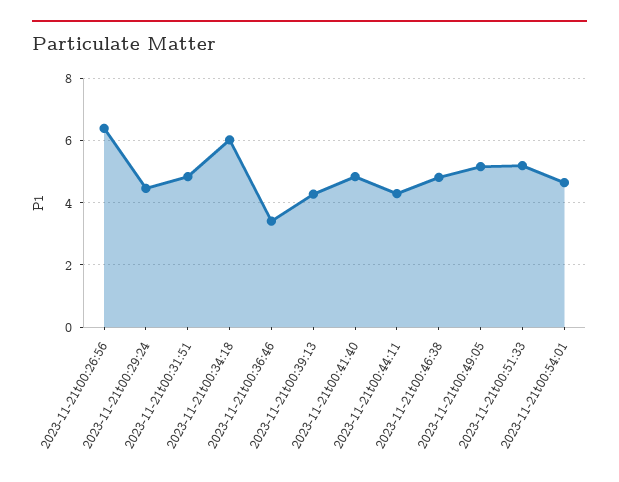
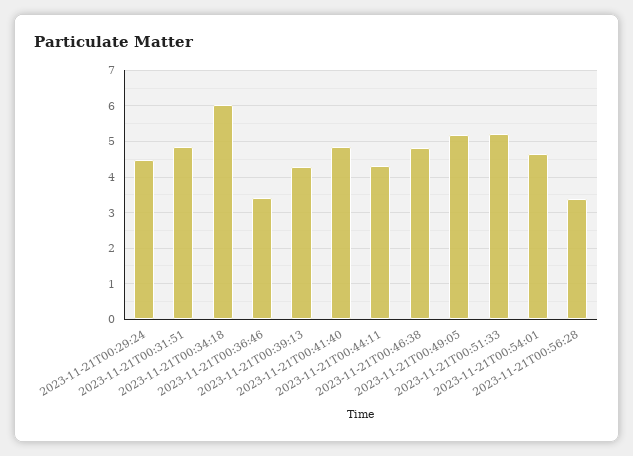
2023-11-21t00:26:56: 6.4 -> none
2023-11-21T00:56:28: none -> 3.4

